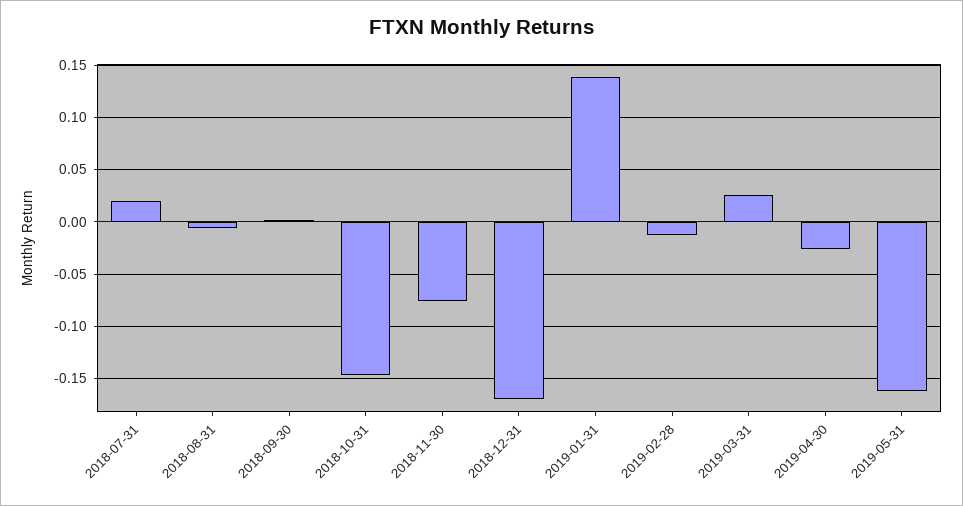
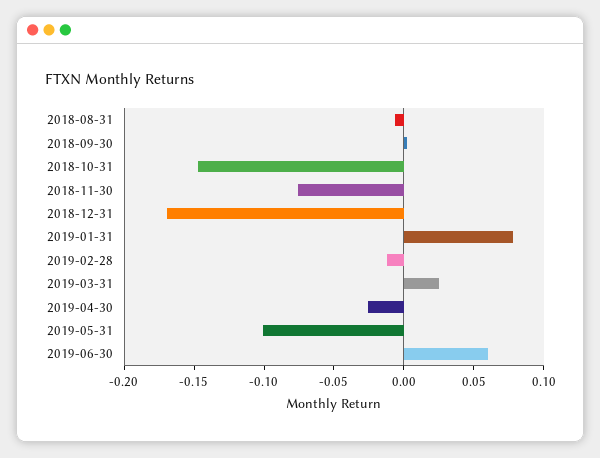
2018-07-31: 0.02 -> none
2019-01-31: 0.14 -> 0.08
2019-05-31: -0.16 -> -0.1
2019-06-30: none -> 0.06

